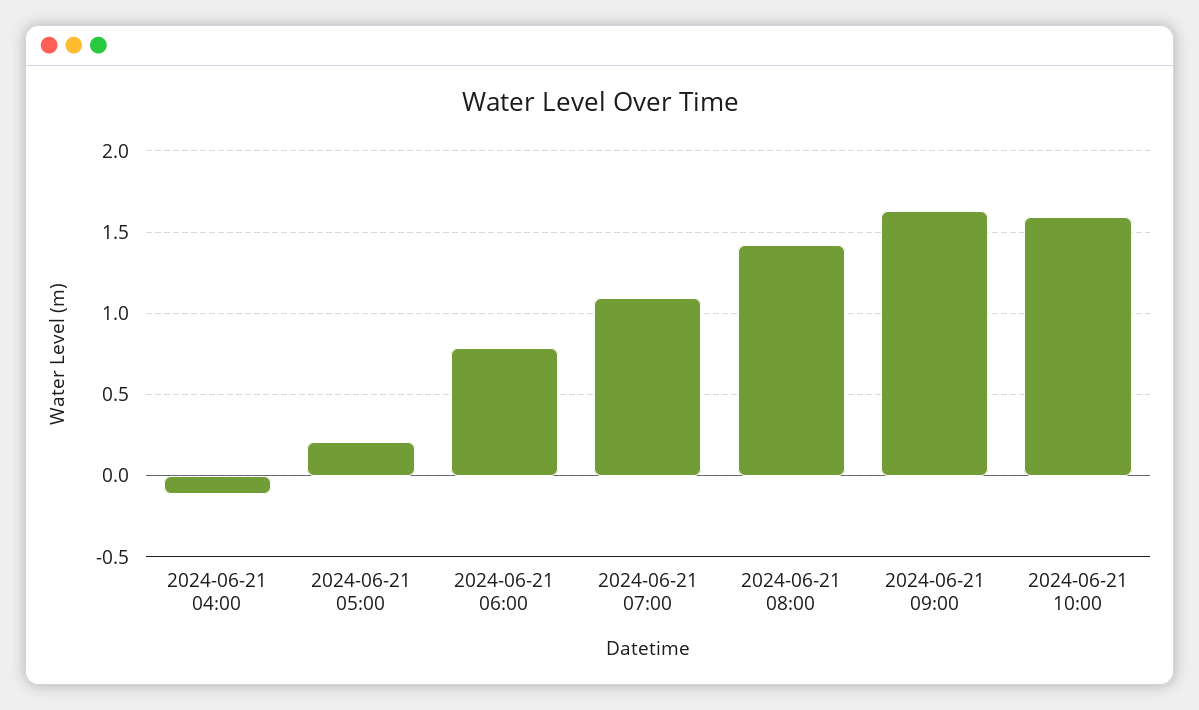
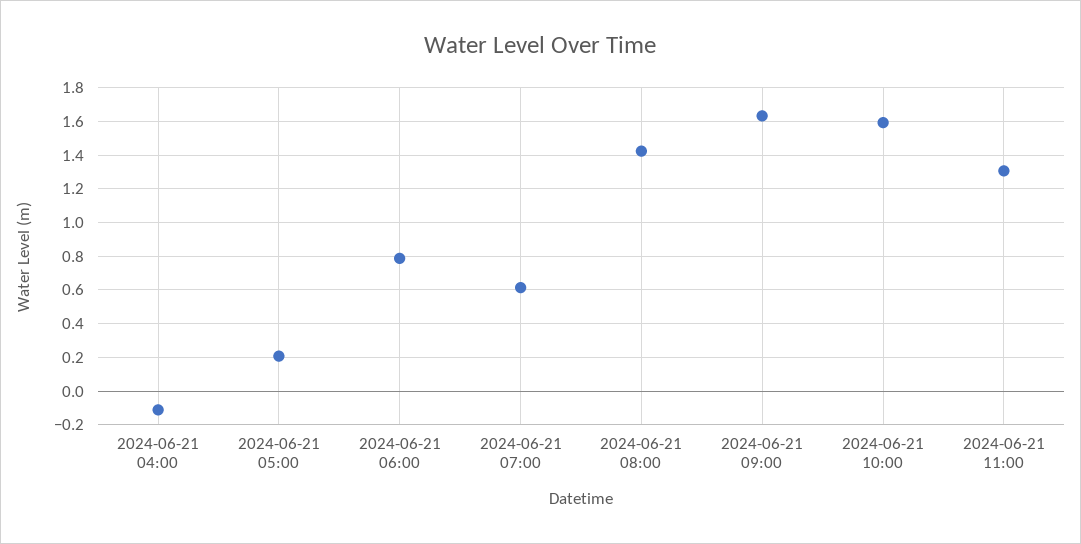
2024-06-21 07:00: 1.1 -> 0.6
2024-06-21 11:00: none -> 1.3

